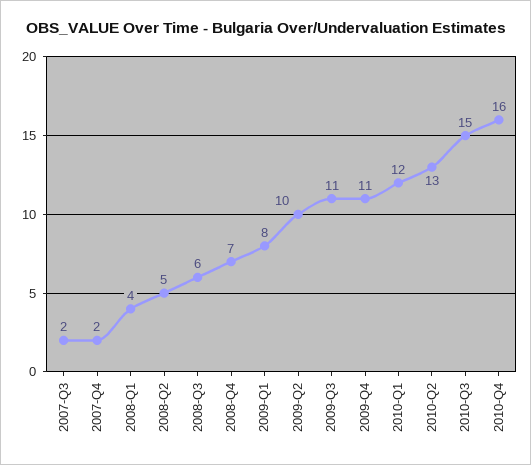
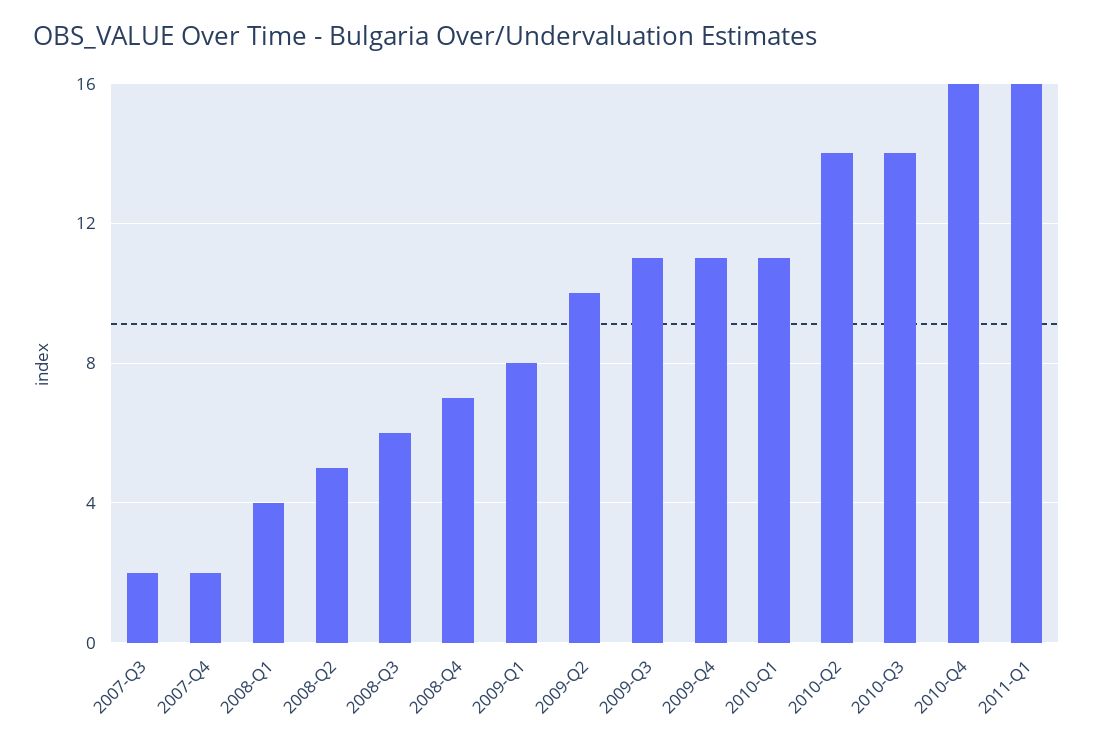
2010-Q1: 12 -> 11
2010-Q2: 13 -> 14
2010-Q3: 15 -> 14
2011-Q1: none -> 16

